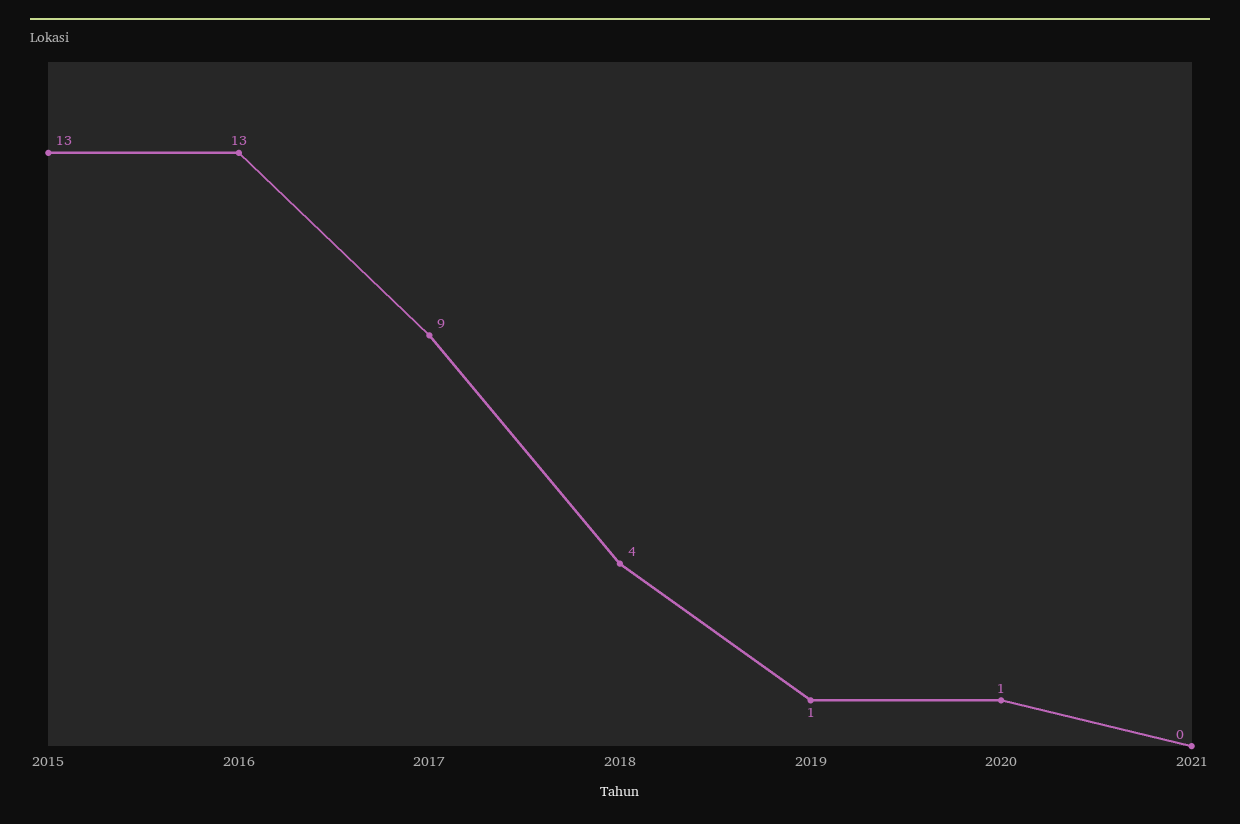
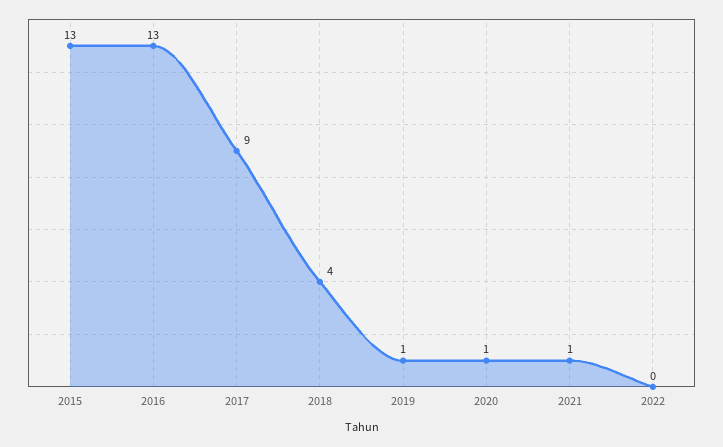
2021: 0 -> 1
2022: none -> 0

